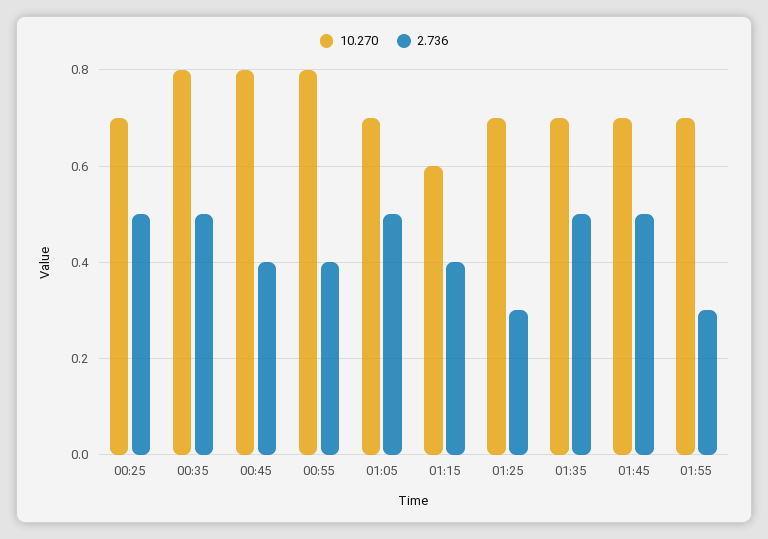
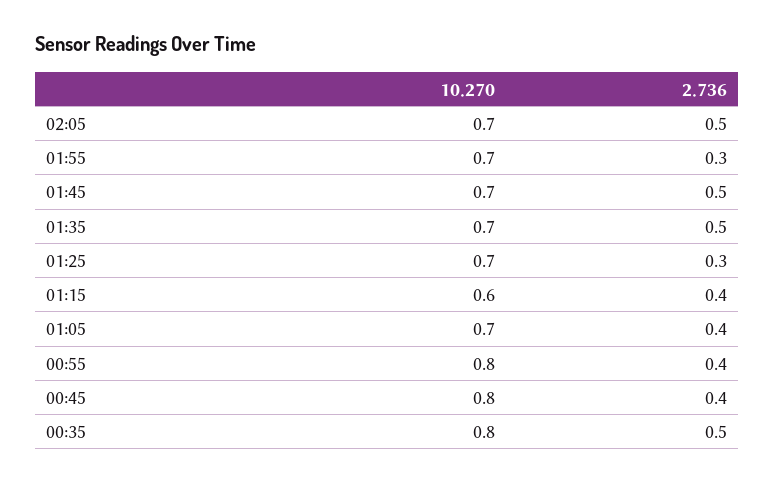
10.270, 00:25: 0.7 -> none
2.736, 00:25: 0.5 -> none
2.736, 01:05: 0.5 -> 0.4
10.270, 02:05: none -> 0.7
2.736, 02:05: none -> 0.5

